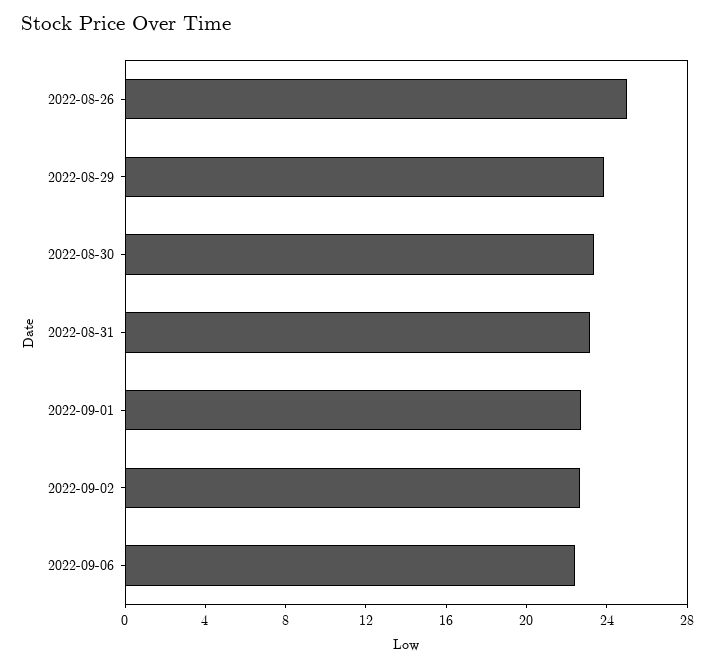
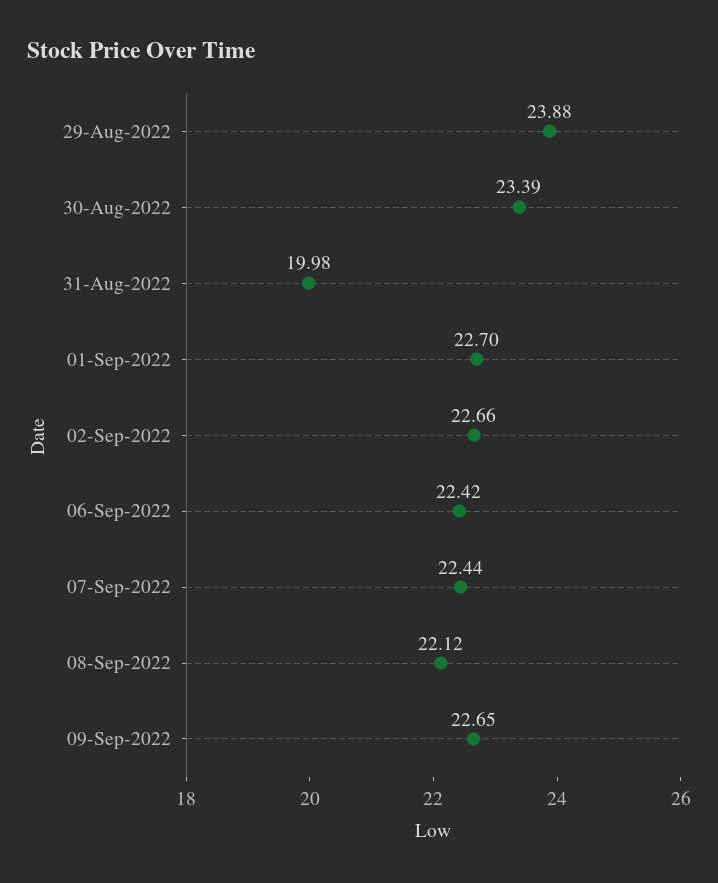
2022-08-26: 25 -> none
2022-08-31: 23 -> 19.98
07-Sep-2022: none -> 22.44
08-Sep-2022: none -> 22.12
09-Sep-2022: none -> 22.65

